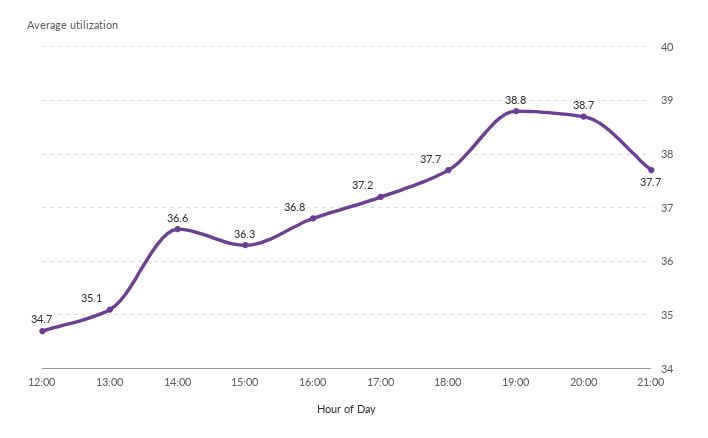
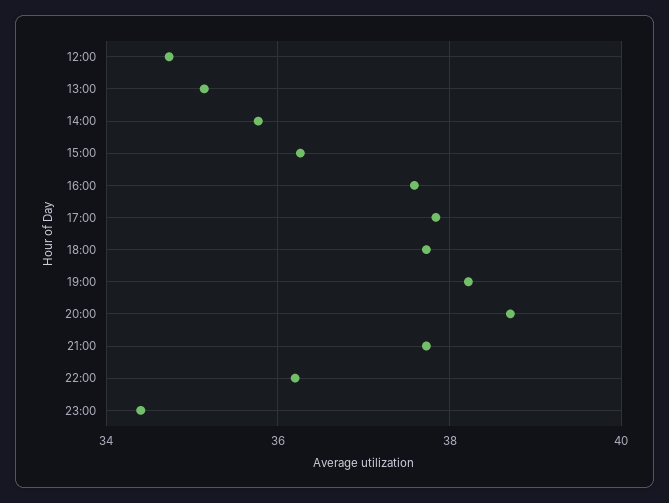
14:00: 36.6 -> 35.8
16:00: 36.8 -> 37.6
17:00: 37.2 -> 37.8
19:00: 38.8 -> 38.2
22:00: none -> 36.2
23:00: none -> 34.4

